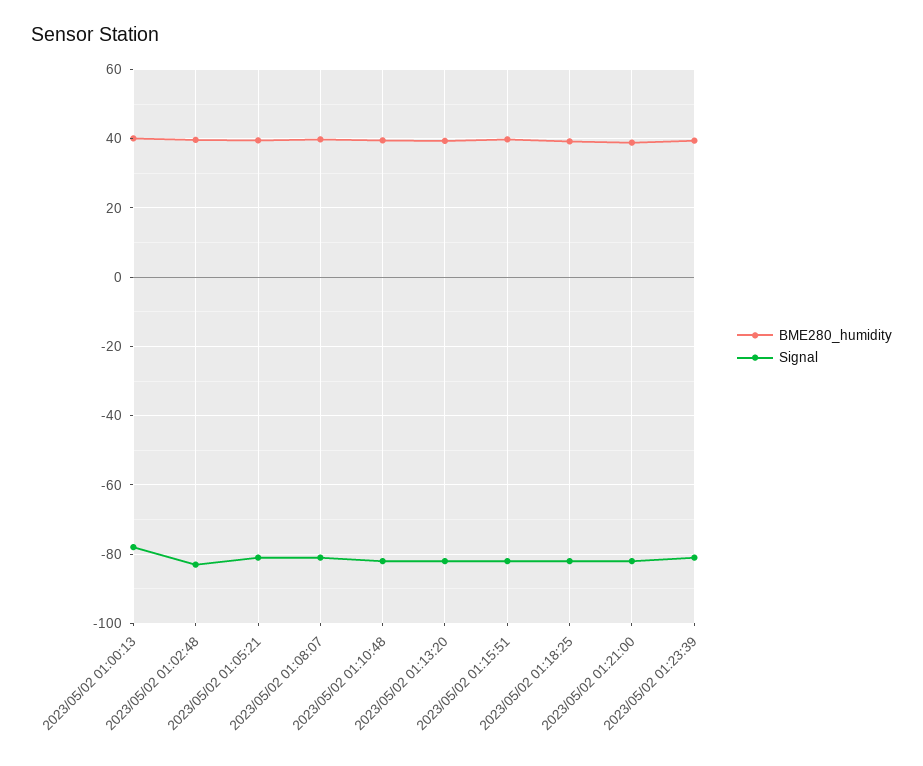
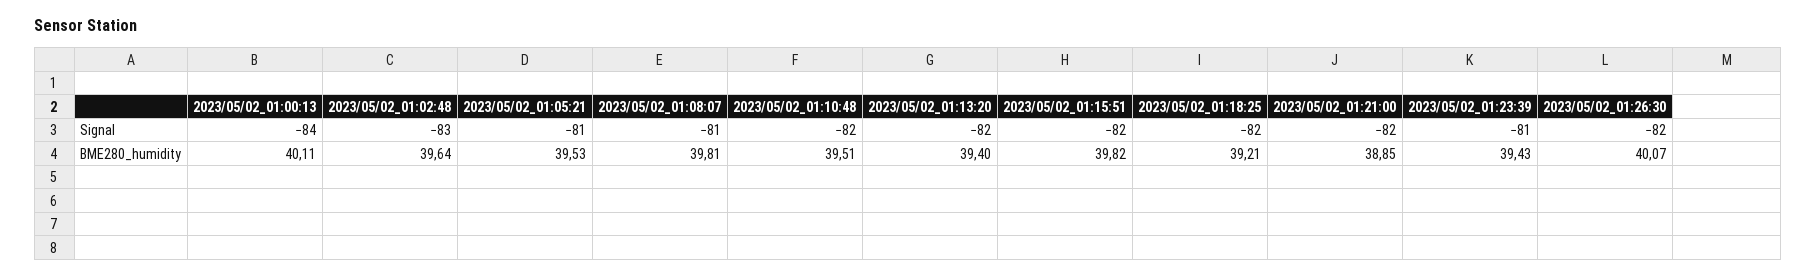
Signal, 2023/05/02 01:00:13: -78 -> -84
Signal, 2023/05/02_01:26:30: none -> -82
BME280_humidity, 2023/05/02_01:26:30: none -> 40.07

